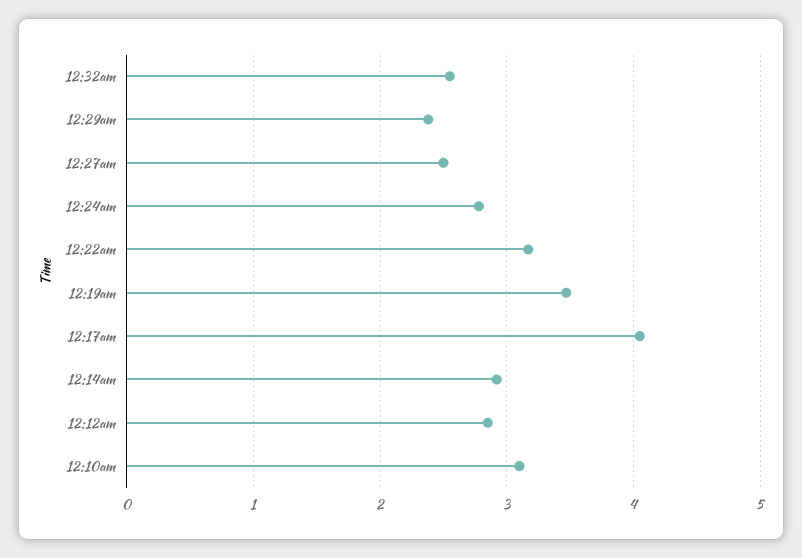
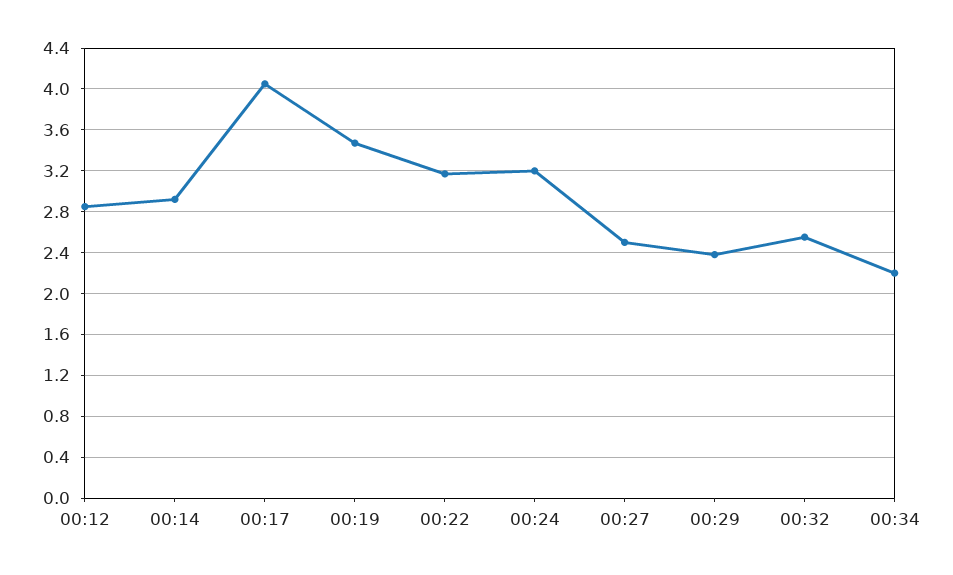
12:24am: 2.8 -> 3.2
12:10am: 3.1 -> none
00:34: none -> 2.2

